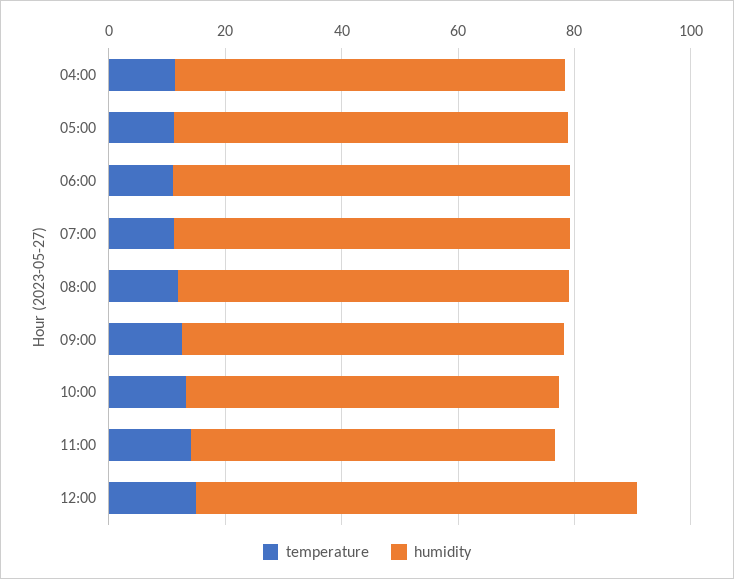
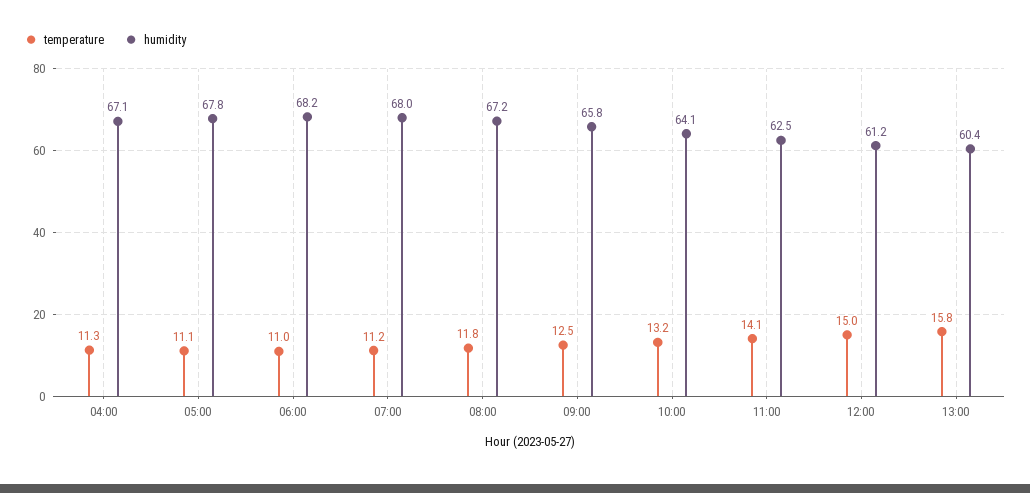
humidity, 12:00: 75 -> 61.2
temperature, 13:00: none -> 15.8
humidity, 13:00: none -> 60.4

